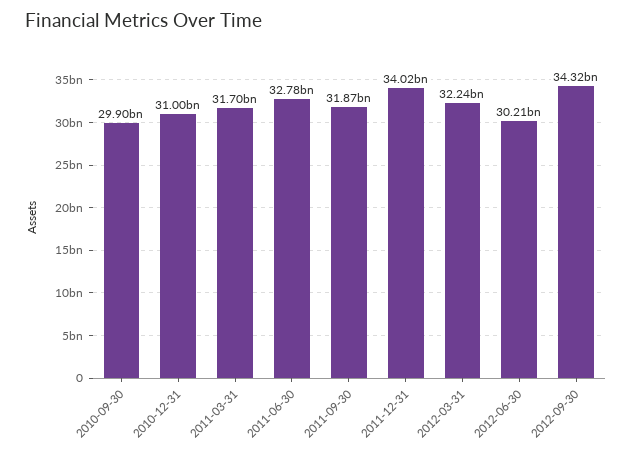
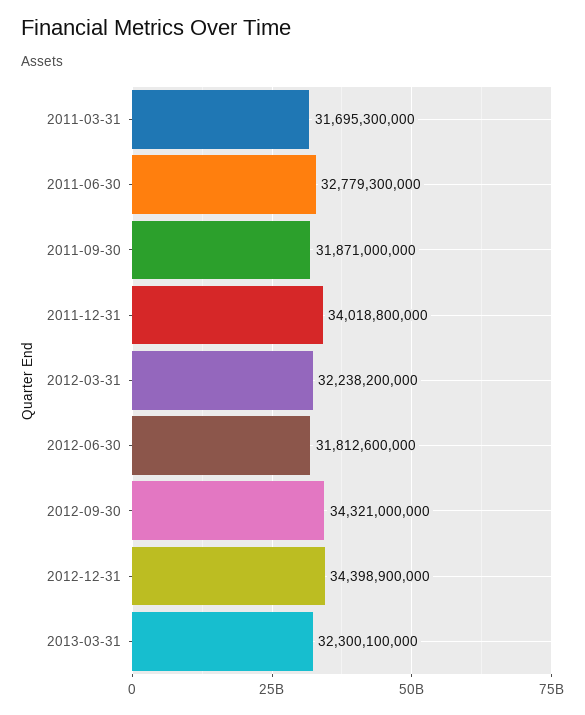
2010-09-30: 29900000000 -> none
2010-12-31: 31000000000 -> none
2012-06-30: 30210000000 -> 31812600000
2012-12-31: none -> 34398900000
2013-03-31: none -> 32300100000

